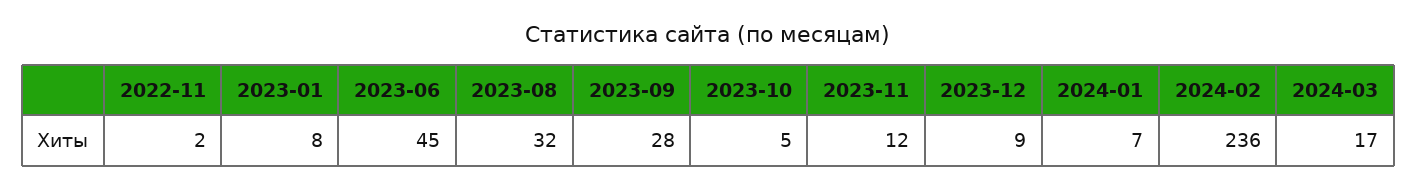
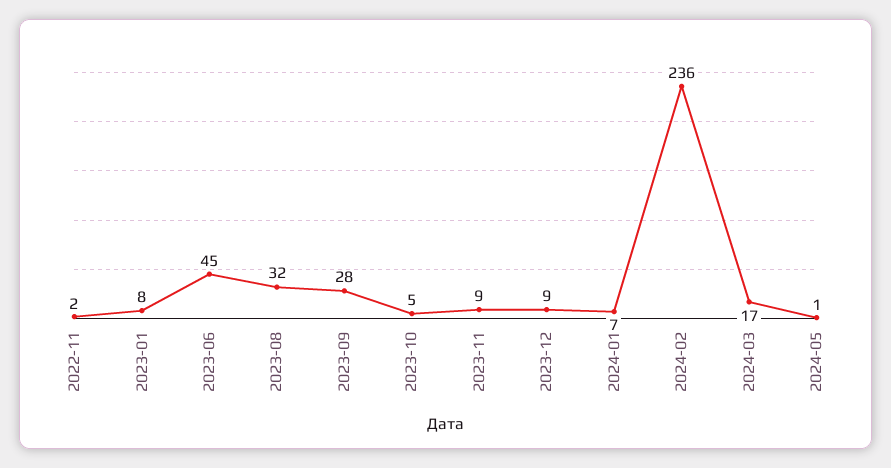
2023-11: 12 -> 9
2024-05: none -> 1

